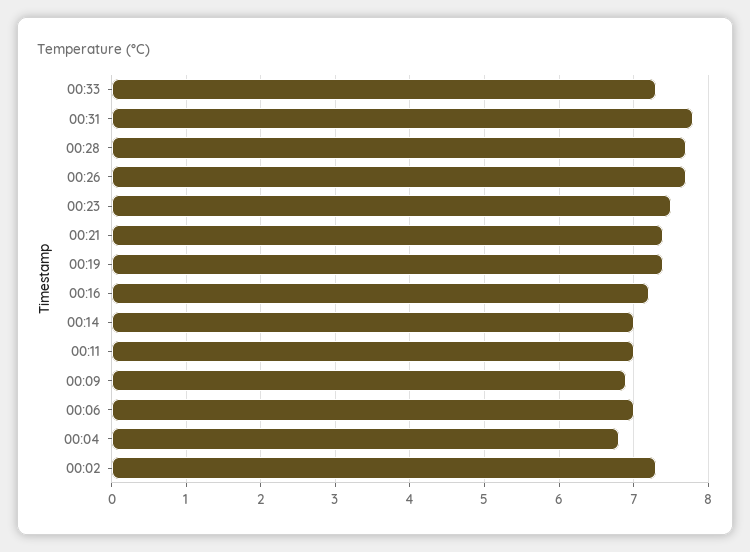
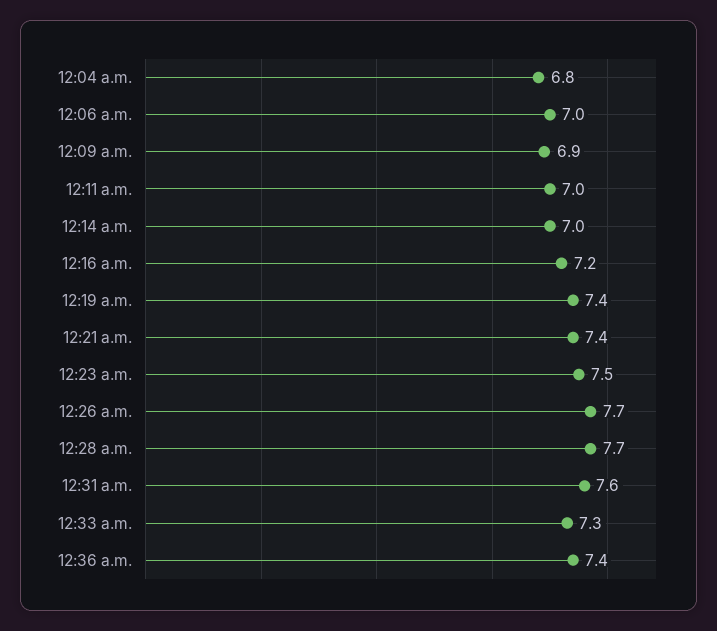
00:31: 7.8 -> 7.6
00:02: 7.3 -> none
12:36 a.m.: none -> 7.4

